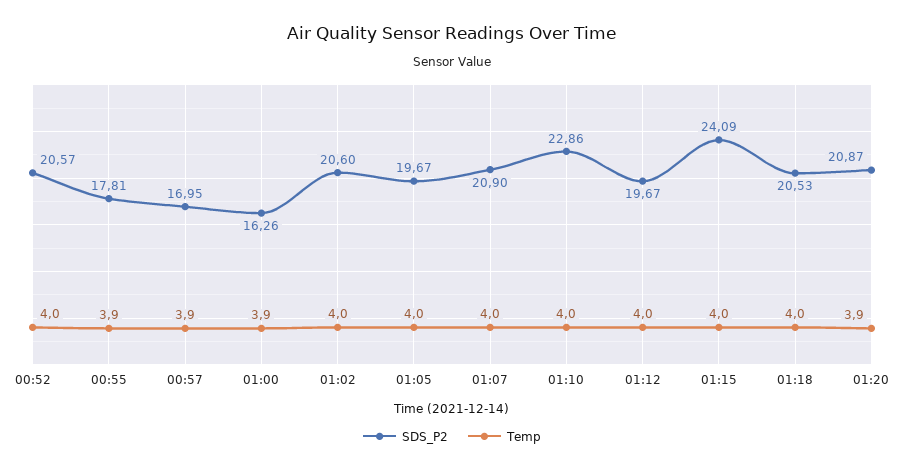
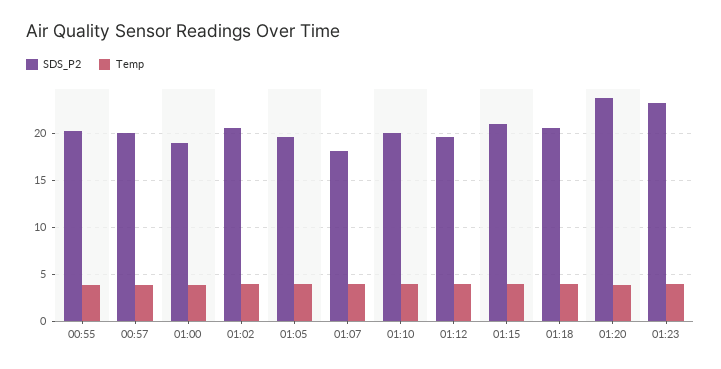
SDS_P2, 00:52: 20.57 -> none
Temp, 00:52: 4 -> none
SDS_P2, 00:55: 17.81 -> 20
SDS_P2, 00:57: 16.95 -> 20
SDS_P2, 01:00: 16.26 -> 19
SDS_P2, 01:07: 20.9 -> 18
SDS_P2, 01:10: 22.86 -> 20
SDS_P2, 01:15: 24.09 -> 21
SDS_P2, 01:20: 20.87 -> 24
SDS_P2, 01:23: none -> 23
Temp, 01:23: none -> 4

